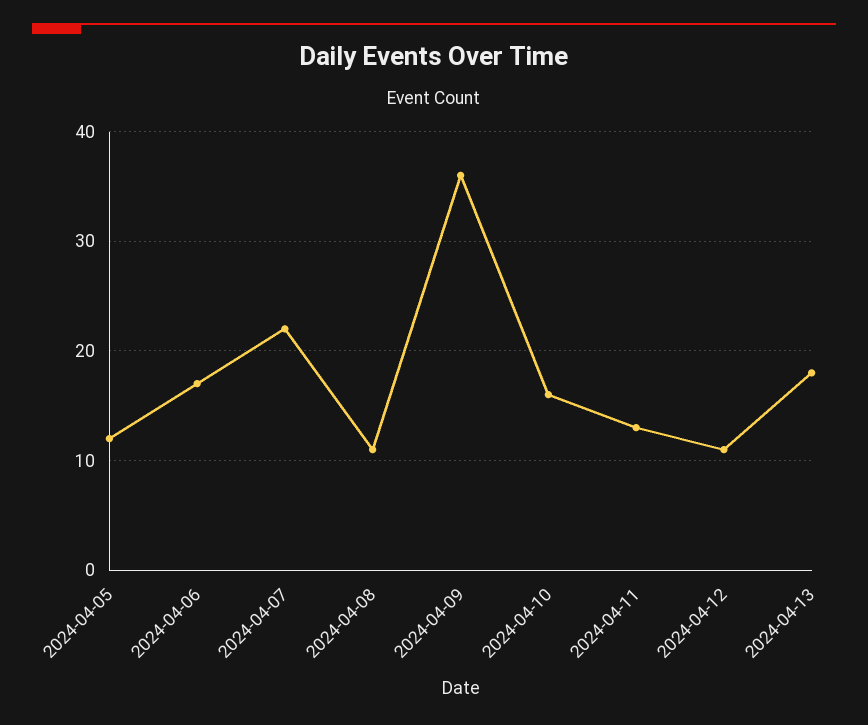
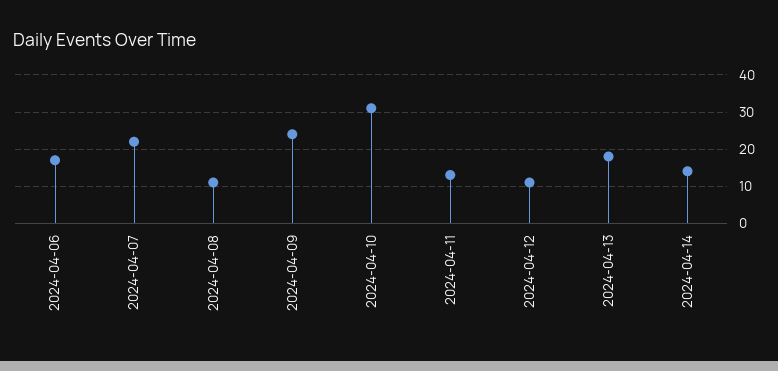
2024-04-05: 12 -> none
2024-04-09: 36 -> 25
2024-04-10: 16 -> 30
2024-04-14: none -> 15

